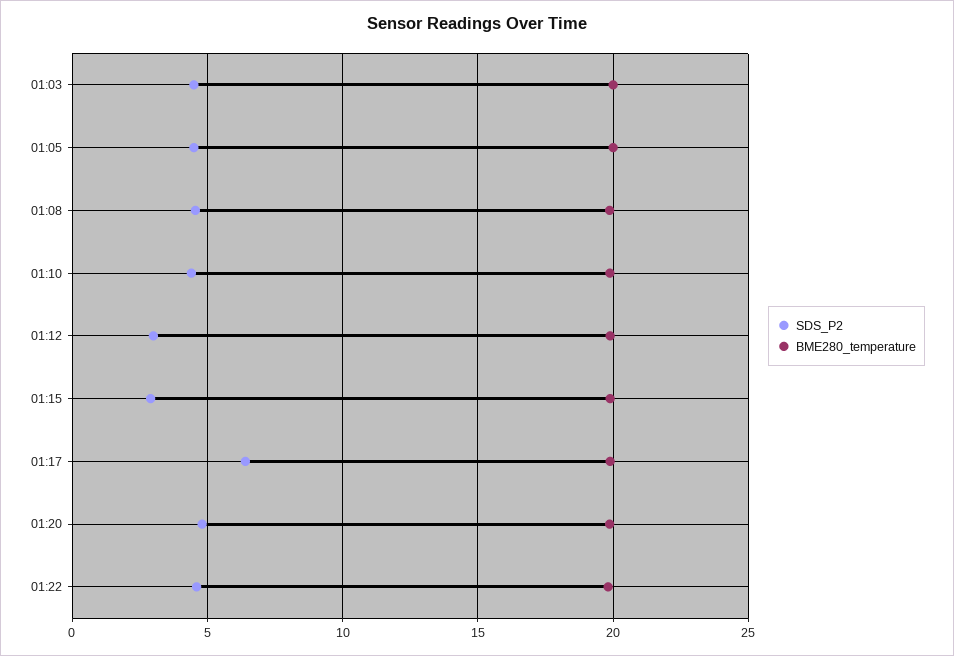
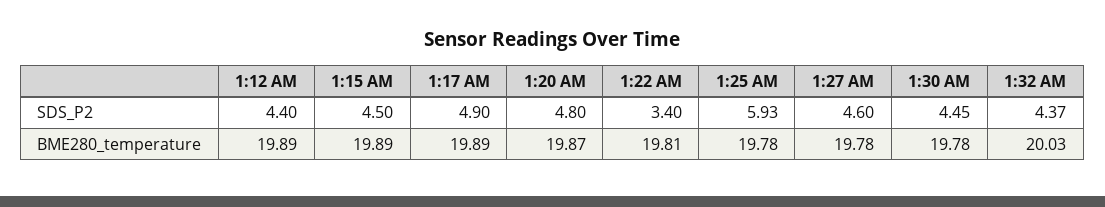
SDS_P2, 01:03: 4.5 -> none
BME280_temperature, 01:03: 20 -> none
SDS_P2, 01:05: 4.5 -> none
BME280_temperature, 01:05: 20 -> none
SDS_P2, 01:08: 4.5 -> none
BME280_temperature, 01:08: 20 -> none
SDS_P2, 01:10: 4.5 -> none
BME280_temperature, 01:10: 20 -> none
SDS_P2, 01:12: 3 -> 4.4
SDS_P2, 01:15: 3 -> 4.5
SDS_P2, 01:17: 6.5 -> 4.9
SDS_P2, 01:22: 4.5 -> 3.4
SDS_P2, 1:25 AM: none -> 5.93
SDS_P2, 1:27 AM: none -> 4.6
SDS_P2, 1:30 AM: none -> 4.45
SDS_P2, 1:32 AM: none -> 4.37
BME280_temperature, 1:25 AM: none -> 19.78
BME280_temperature, 1:27 AM: none -> 19.78
BME280_temperature, 1:30 AM: none -> 19.78
BME280_temperature, 1:32 AM: none -> 20.03

